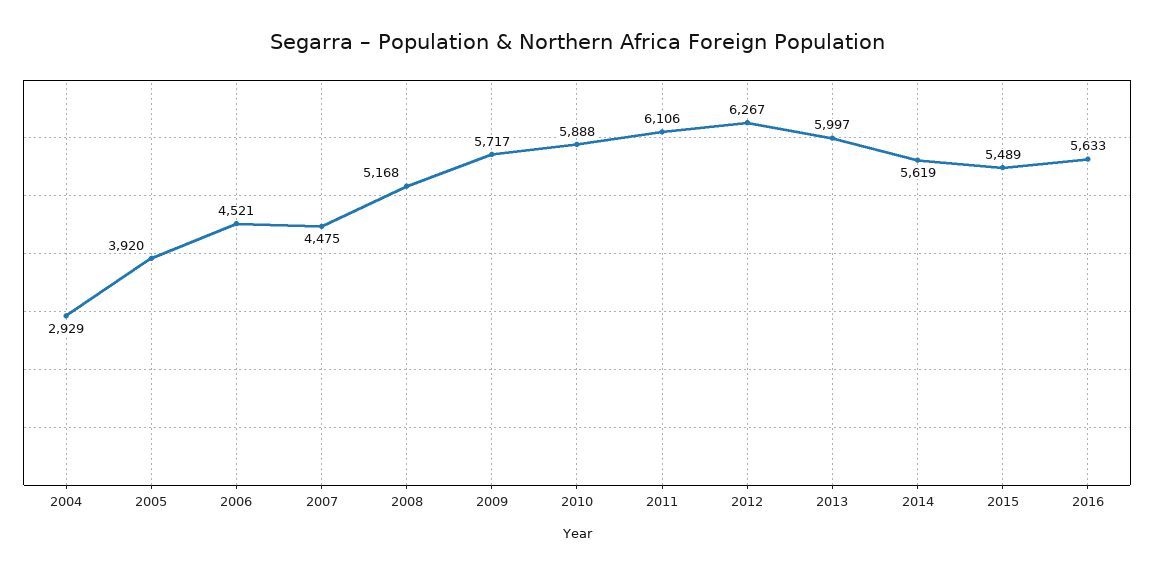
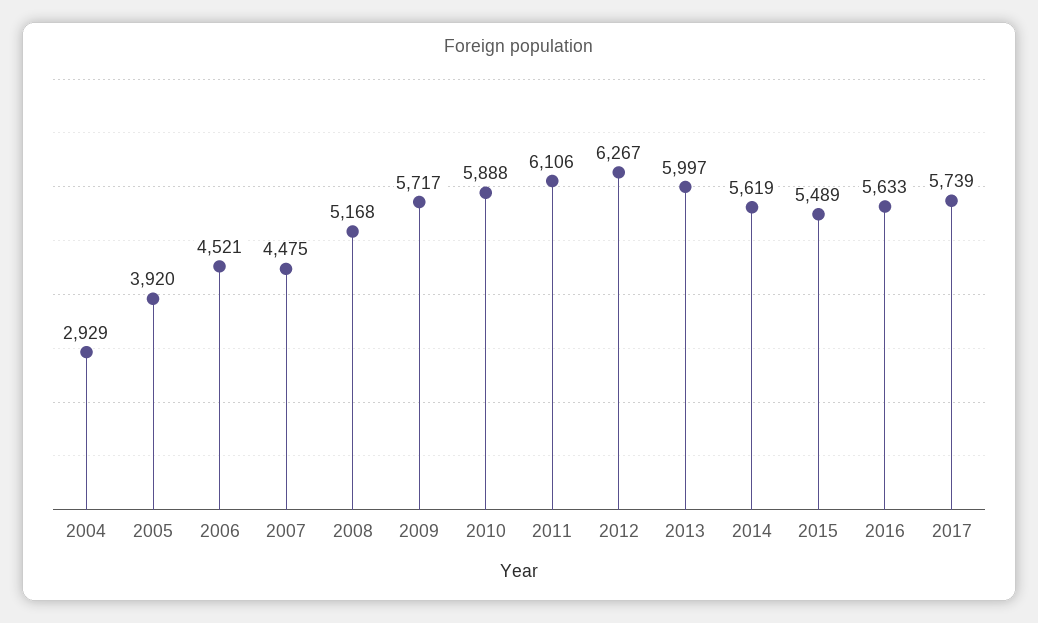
2017: none -> 5739

